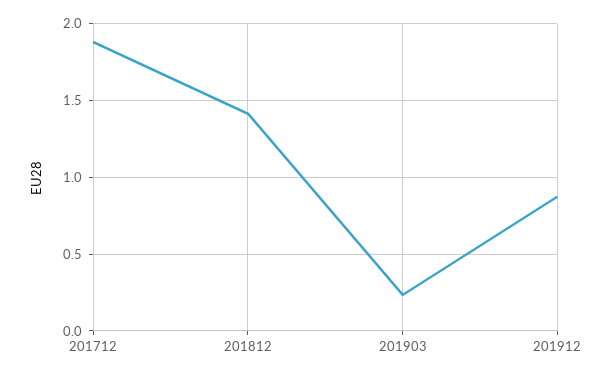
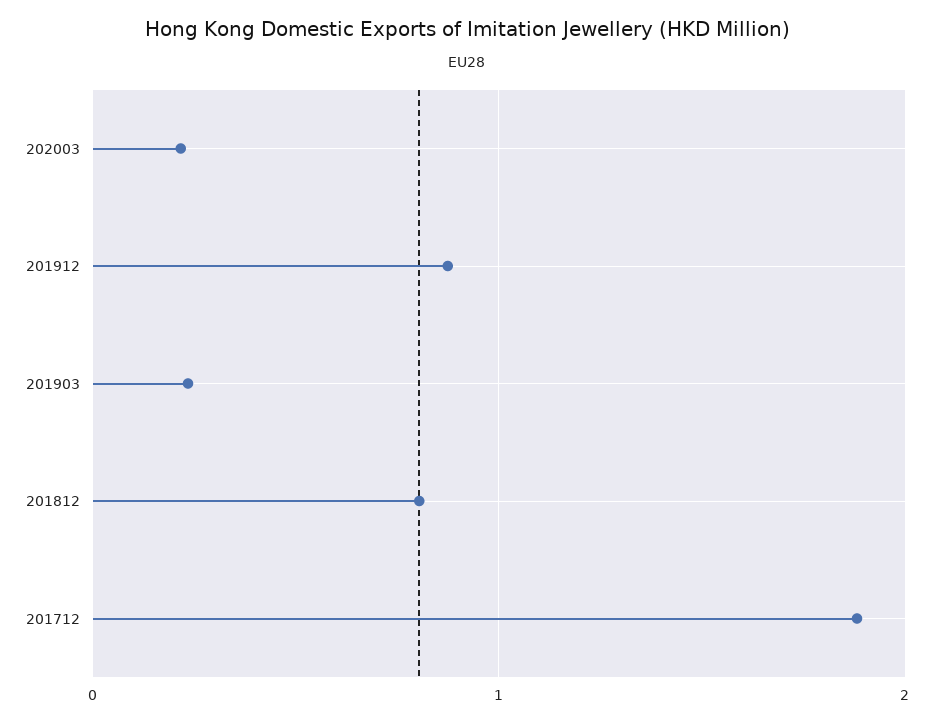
201812: 1.4 -> 0.8
202003: none -> 0.2

